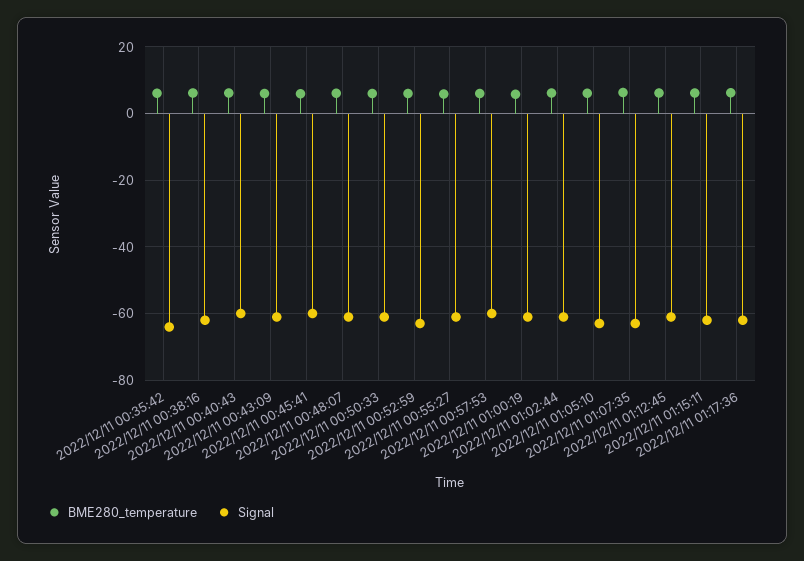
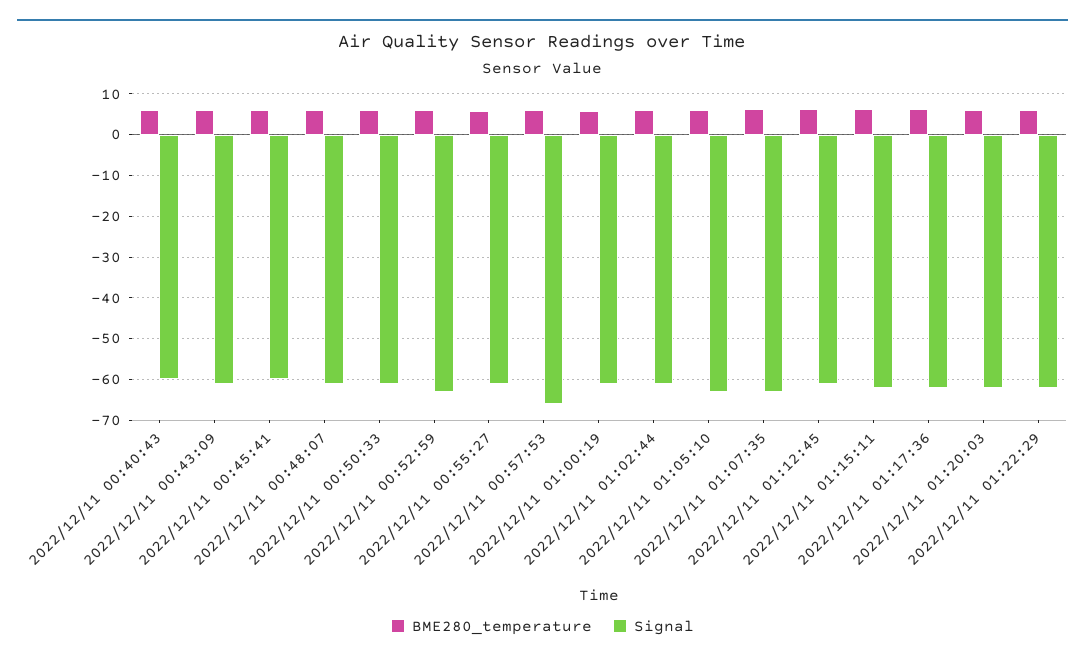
BME280_temperature, 2022/12/11 00:35:42: 6 -> none
Signal, 2022/12/11 00:35:42: -64 -> none
BME280_temperature, 2022/12/11 00:38:16: 6 -> none
Signal, 2022/12/11 00:38:16: -62 -> none
Signal, 2022/12/11 00:57:53: -60 -> -66
BME280_temperature, 2022/12/11 01:20:03: none -> 6
Signal, 2022/12/11 01:20:03: none -> -62
BME280_temperature, 2022/12/11 01:22:29: none -> 6
Signal, 2022/12/11 01:22:29: none -> -62

